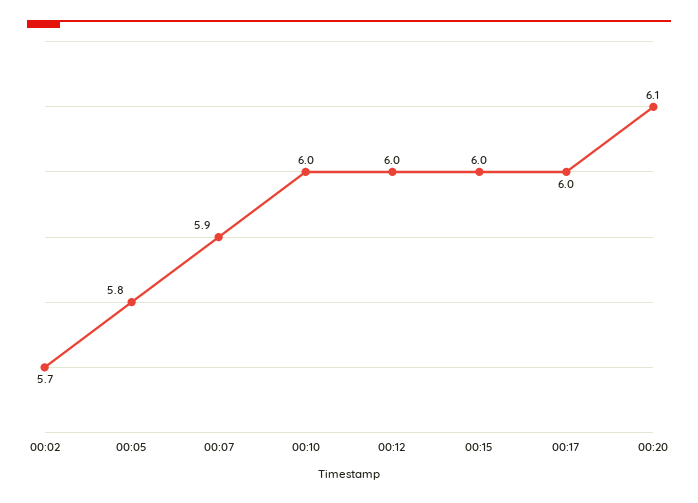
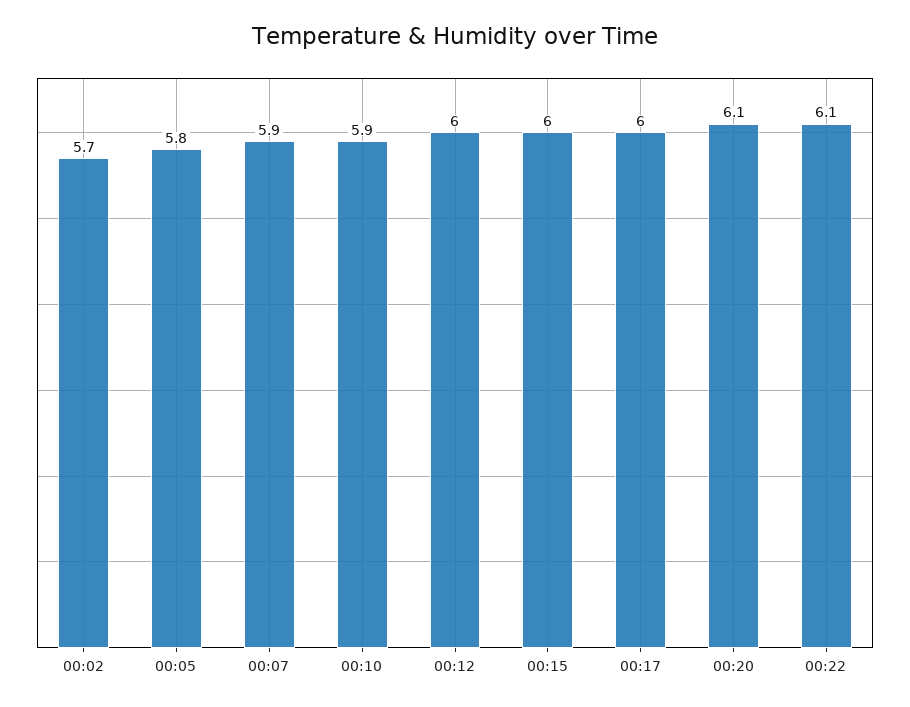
00:10: 6 -> 5.9
00:22: none -> 6.1

